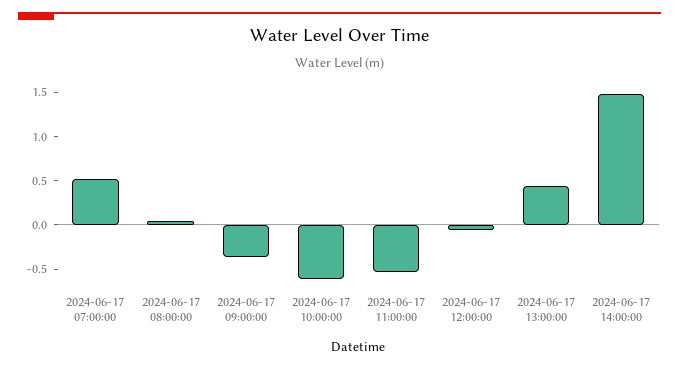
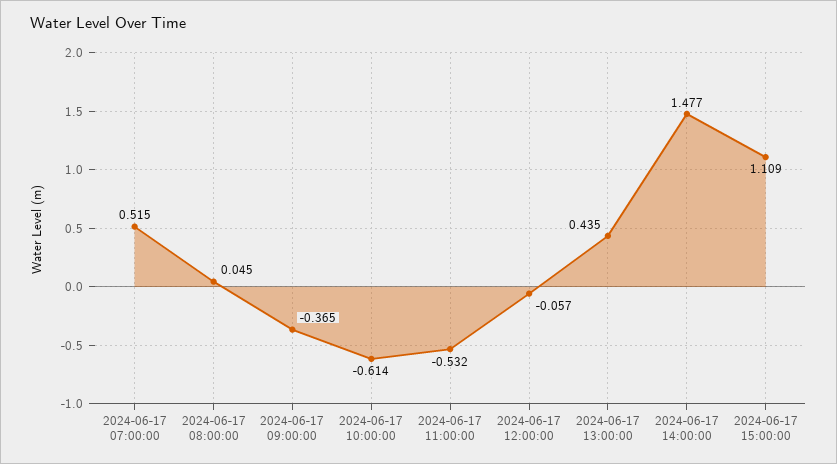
2024-06-17 15:00:00: none -> 1.109

